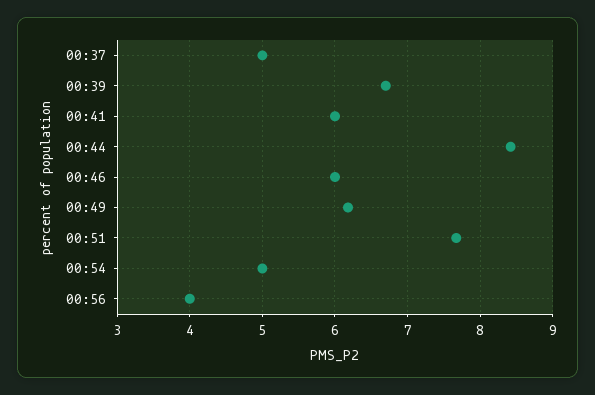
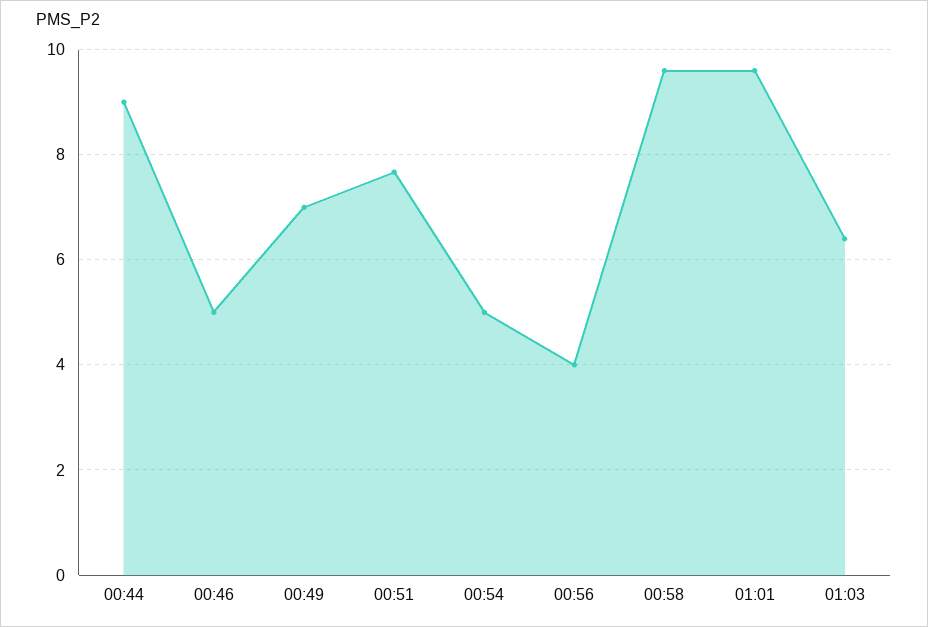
00:37: 5 -> none
00:39: 6.7 -> none
00:41: 6 -> none
00:44: 8.4 -> 9
00:46: 6 -> 5
00:49: 6.2 -> 7
00:58: none -> 9.6
01:01: none -> 9.6
01:03: none -> 6.4

